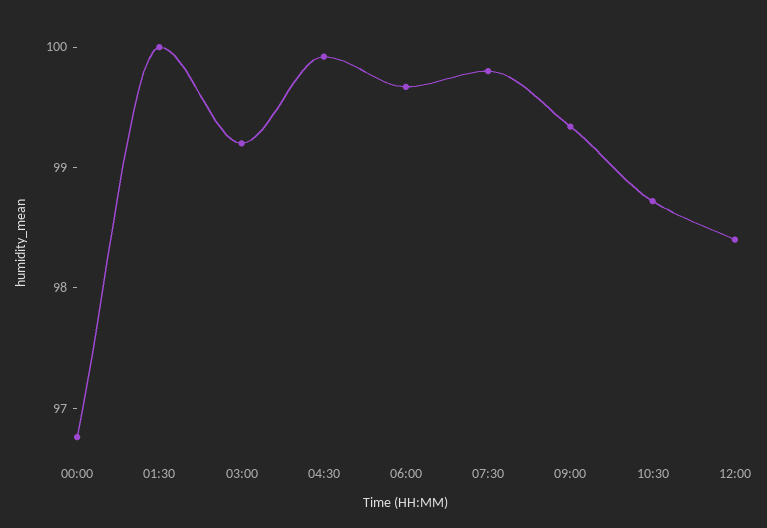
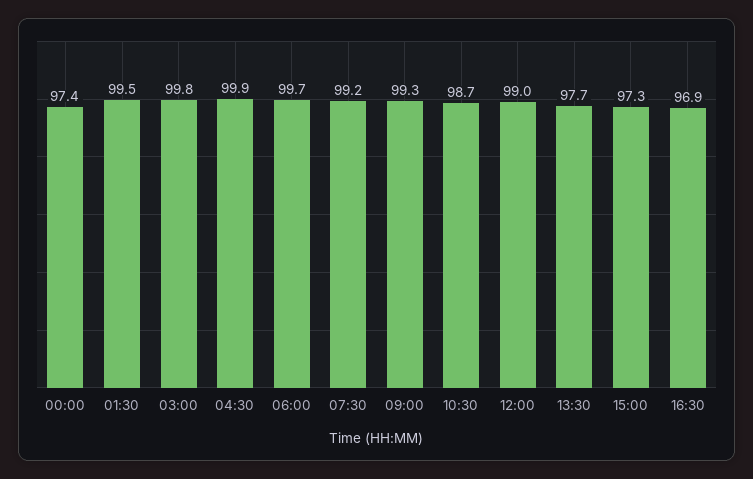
00:00: 96.8 -> 97.4
01:30: 100 -> 99.5
03:00: 99.2 -> 99.8
07:30: 99.8 -> 99.2
12:00: 98.4 -> 99
13:30: none -> 97.7
15:00: none -> 97.3
16:30: none -> 96.9

